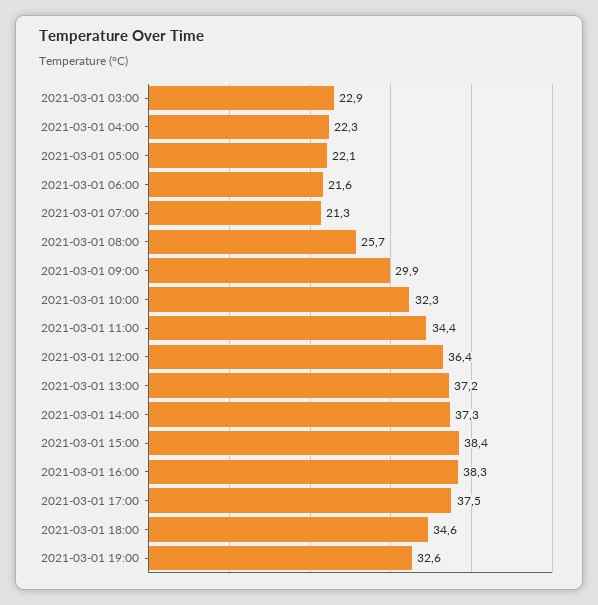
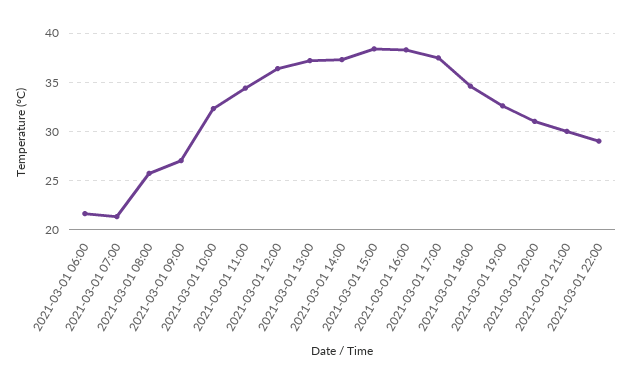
2021-03-01 03:00: 22.9 -> none
2021-03-01 04:00: 22.3 -> none
2021-03-01 05:00: 22.1 -> none
2021-03-01 09:00: 29.9 -> 27
2021-03-01 20:00: none -> 31
2021-03-01 21:00: none -> 30
2021-03-01 22:00: none -> 29

